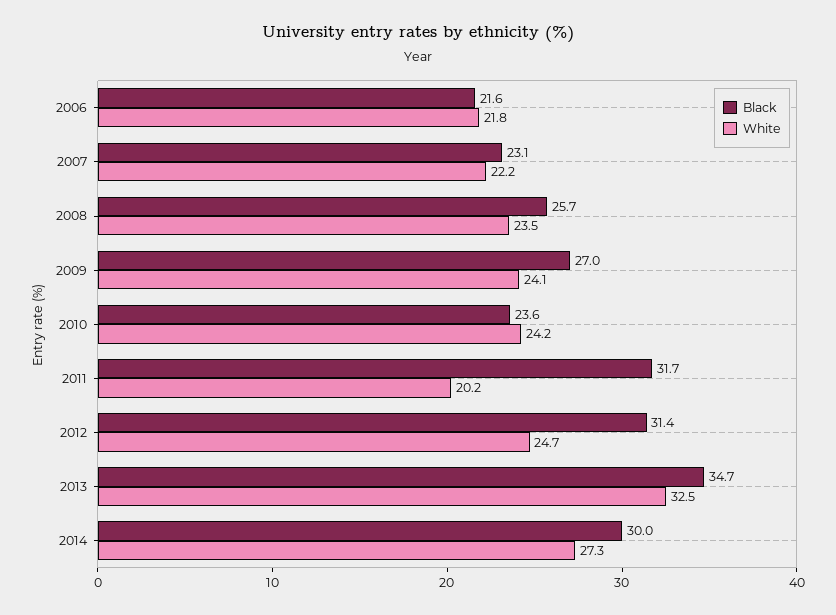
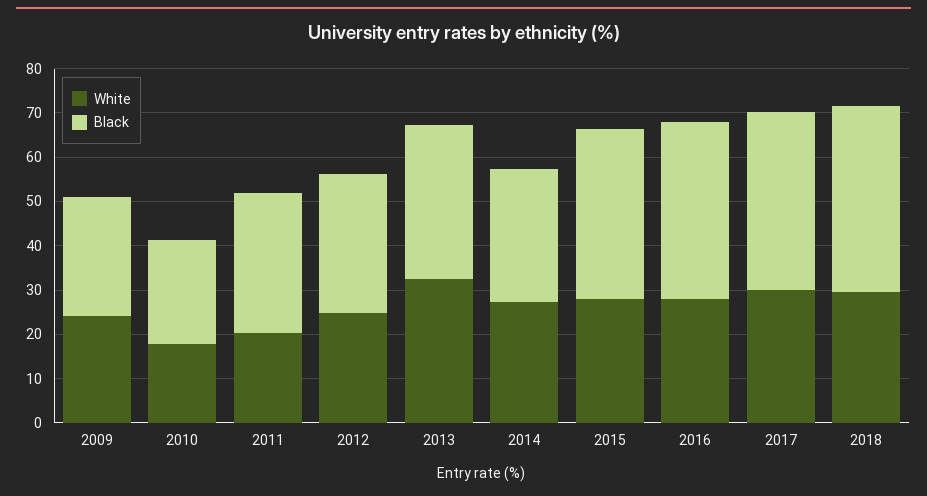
Black, 2006: 21.6 -> none
White, 2006: 21.8 -> none
Black, 2007: 23.1 -> none
White, 2007: 22.2 -> none
Black, 2008: 25.7 -> none
White, 2008: 23.5 -> none
White, 2010: 24.2 -> 18
White, 2015: none -> 28
Black, 2015: none -> 38
White, 2016: none -> 28
Black, 2016: none -> 40
White, 2017: none -> 30
Black, 2017: none -> 40
White, 2018: none -> 30
Black, 2018: none -> 42

